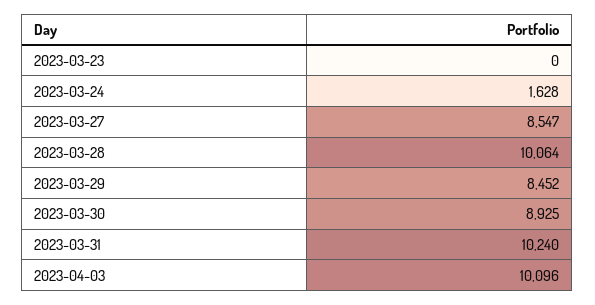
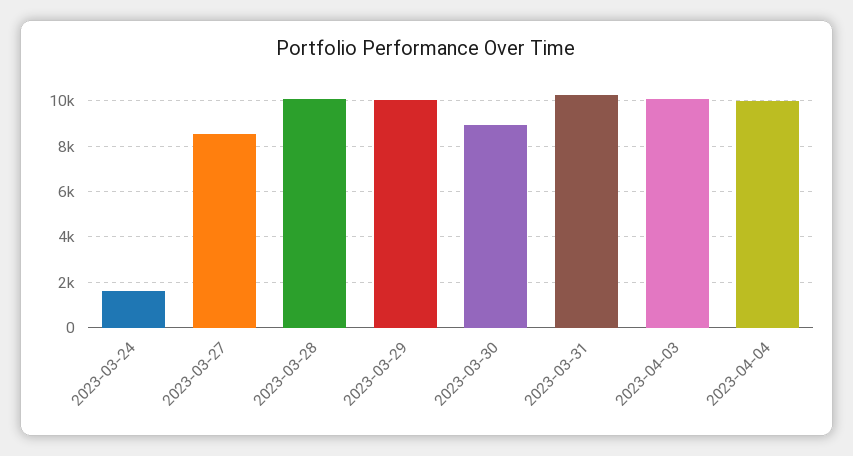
2023-03-23: 0 -> none
2023-03-29: 8452 -> 10000
2023-04-04: none -> 10000

